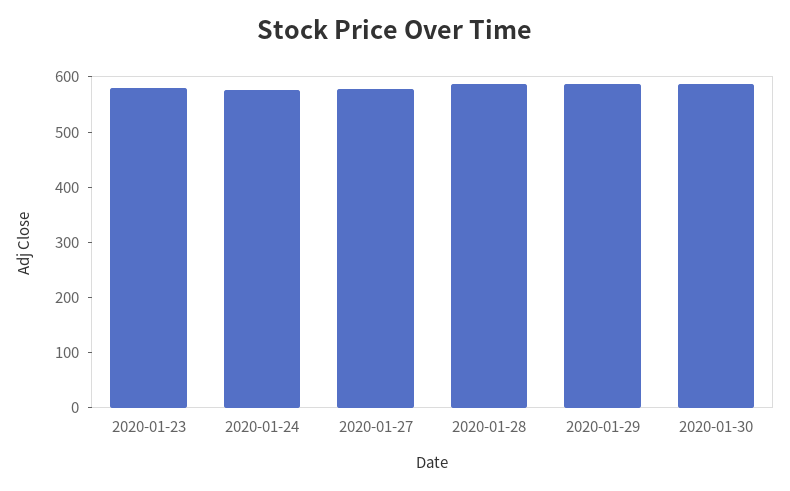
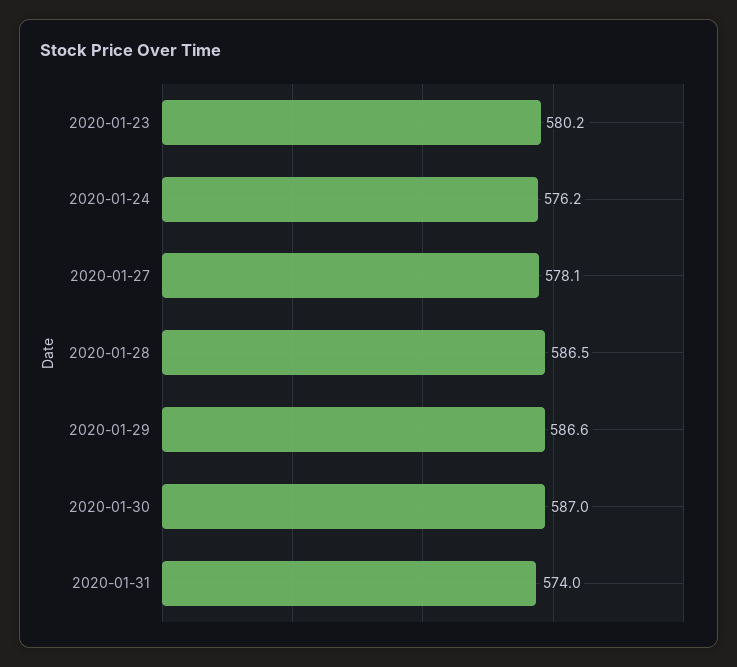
2020-01-31: none -> 574

